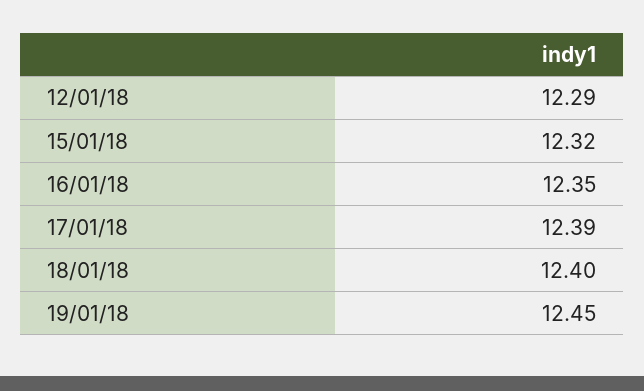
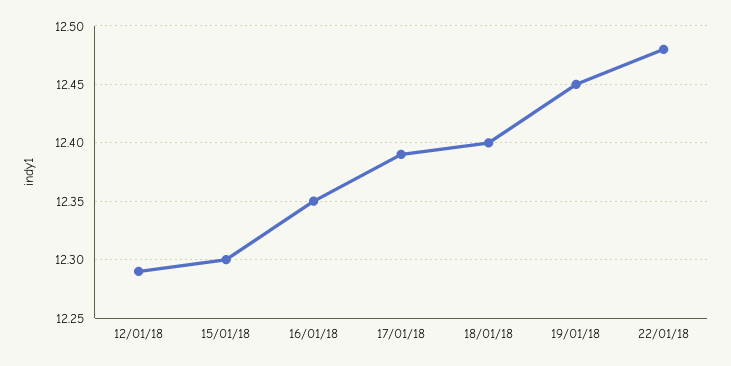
15/01/18: 12.32 -> 12.3
22/01/18: none -> 12.48

